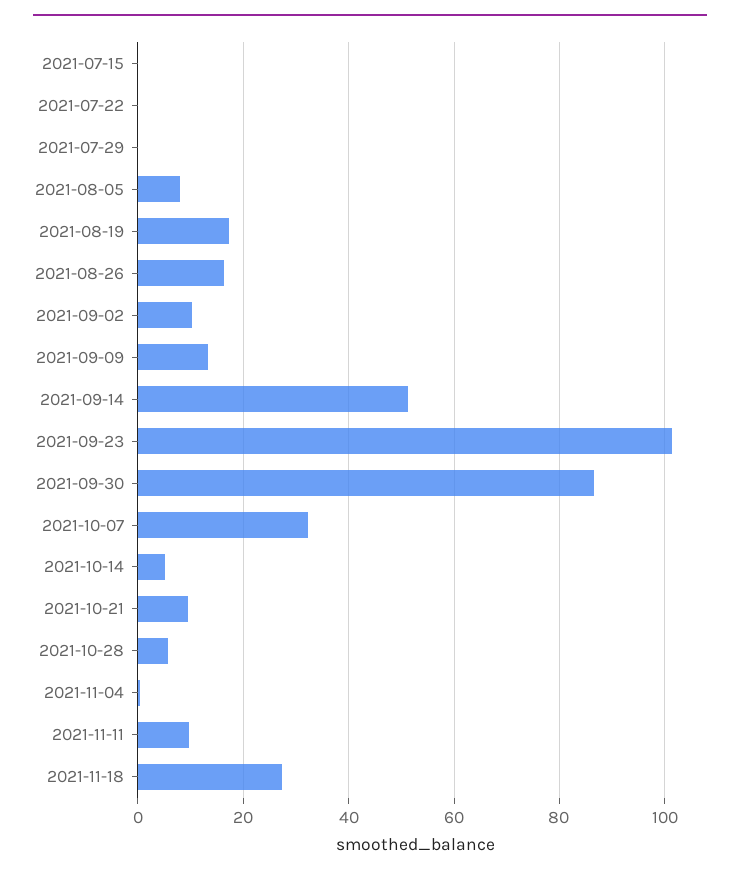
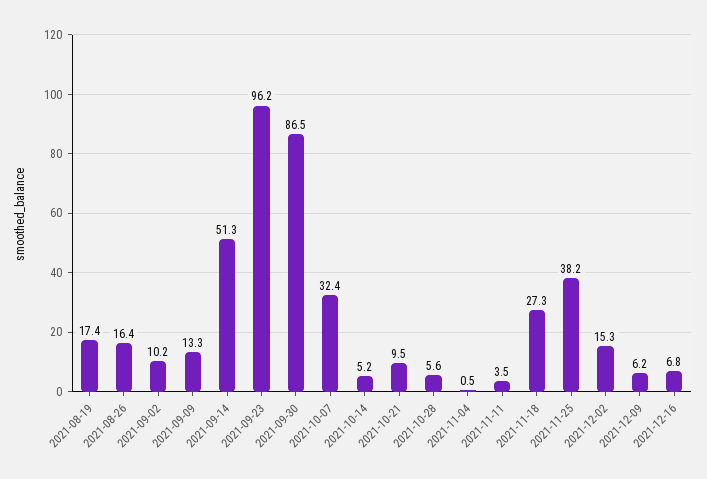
2021-07-15: 0 -> none
2021-07-22: 0 -> none
2021-07-29: 0 -> none
2021-08-05: 8 -> none
2021-09-23: 102 -> 96.2
2021-11-11: 10 -> 3.5
2021-11-25: none -> 38.2
2021-12-02: none -> 15.3
2021-12-09: none -> 6.2
2021-12-16: none -> 6.8

